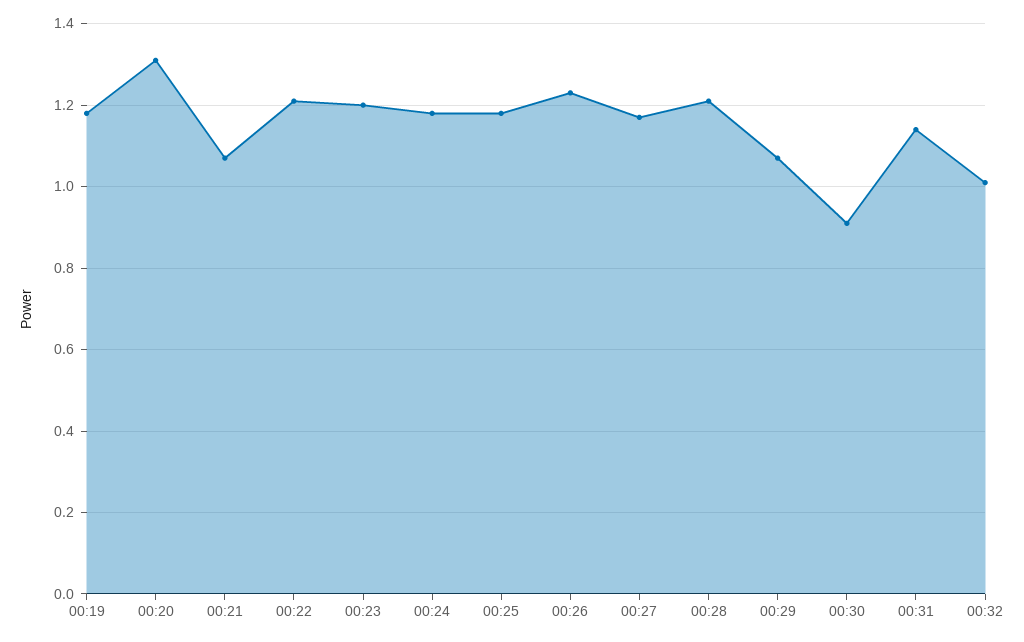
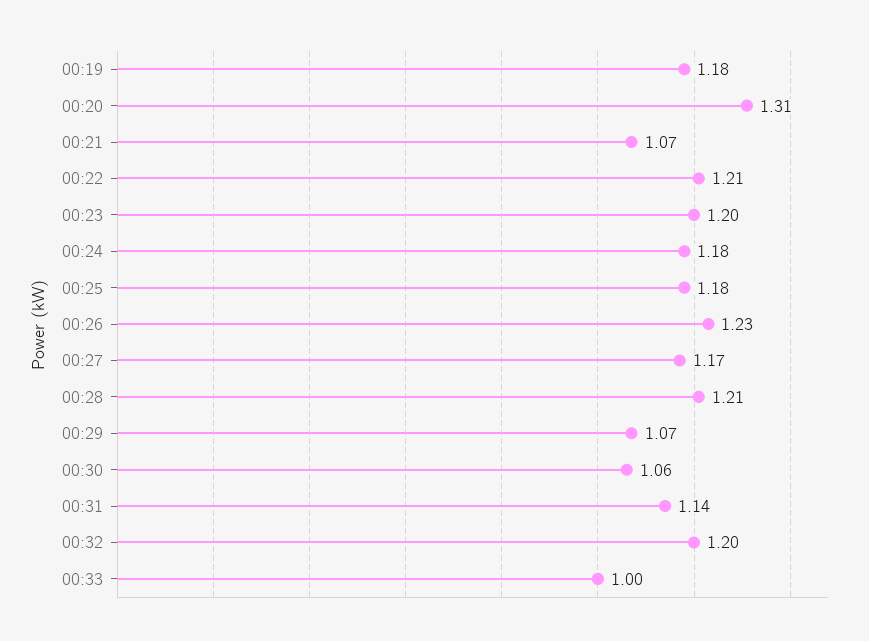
00:30: 0.9 -> 1.06
00:32: 1 -> 1.2
00:33: none -> 1

